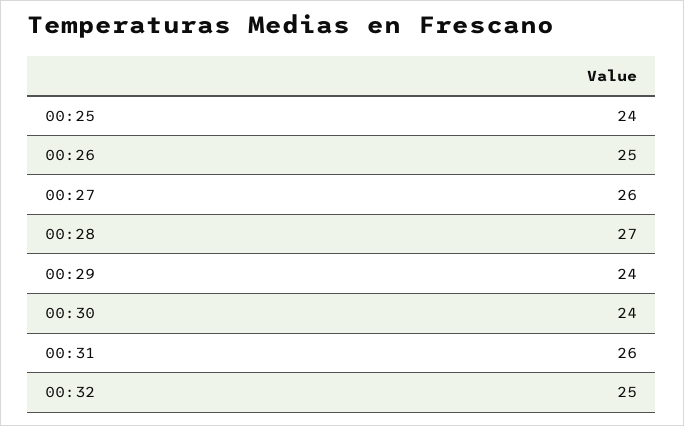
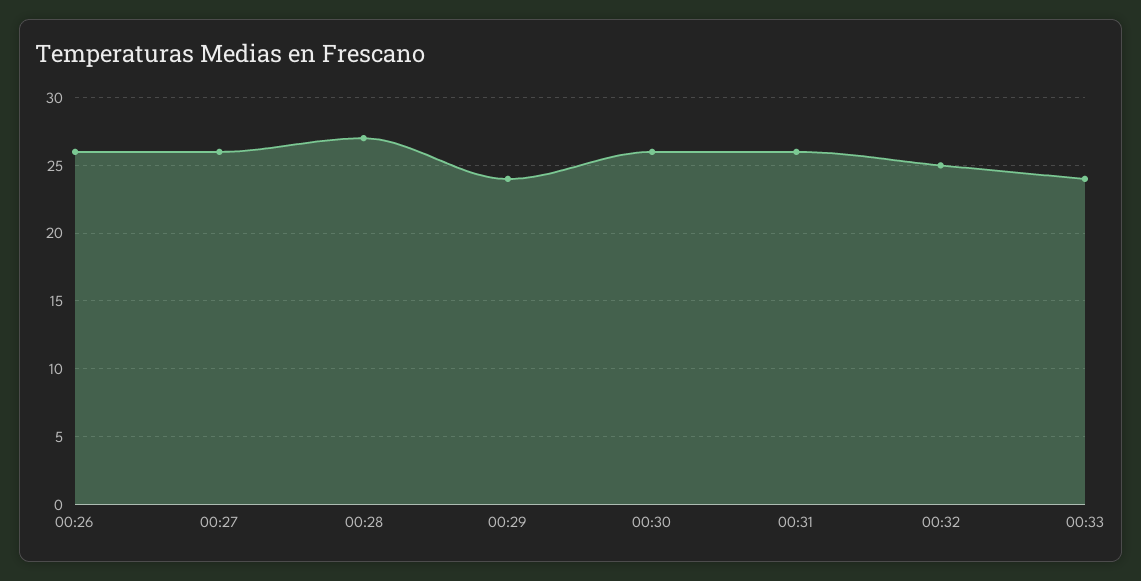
00:25: 24 -> none
00:26: 25 -> 26
00:30: 24 -> 26
00:33: none -> 24

